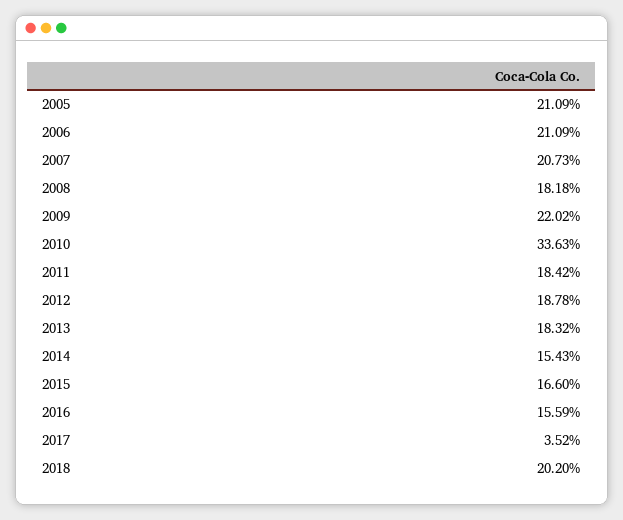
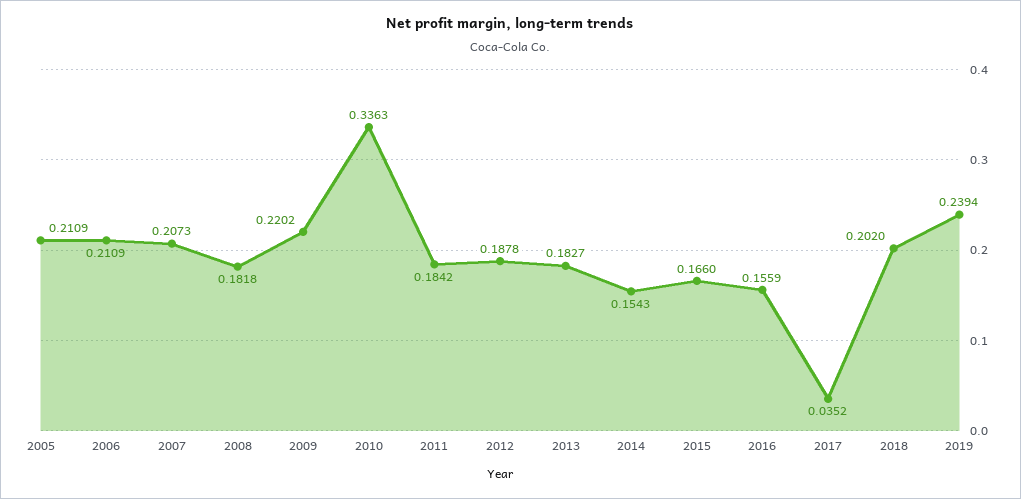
2013: 0.1832 -> 0.1827
2019: none -> 0.2394

